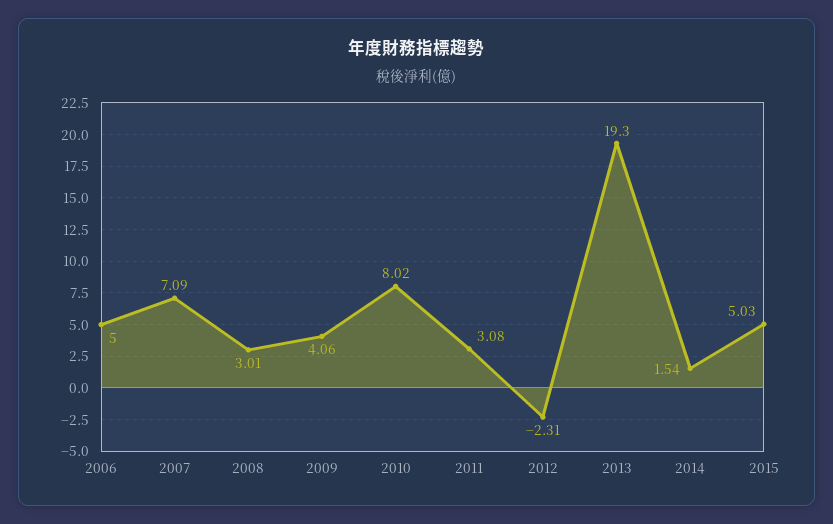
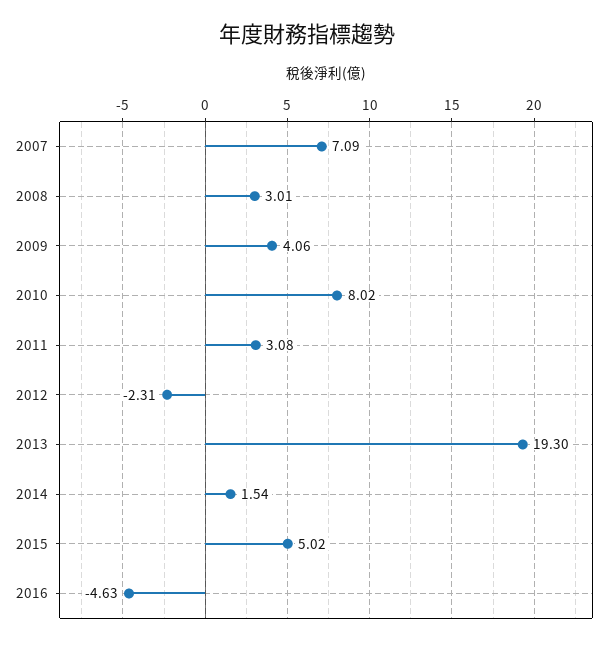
2006: 5 -> none
2015: 5.03 -> 5.02
2016: none -> -4.63

